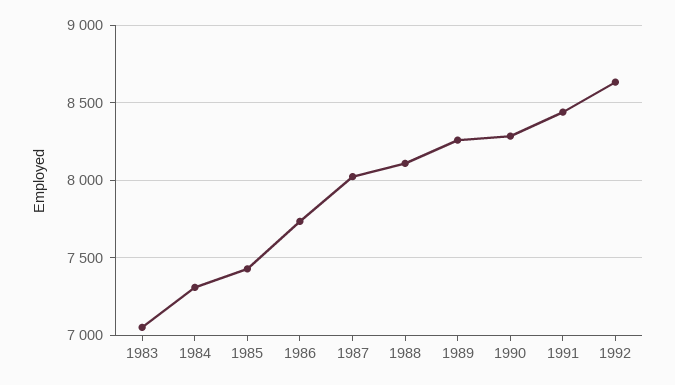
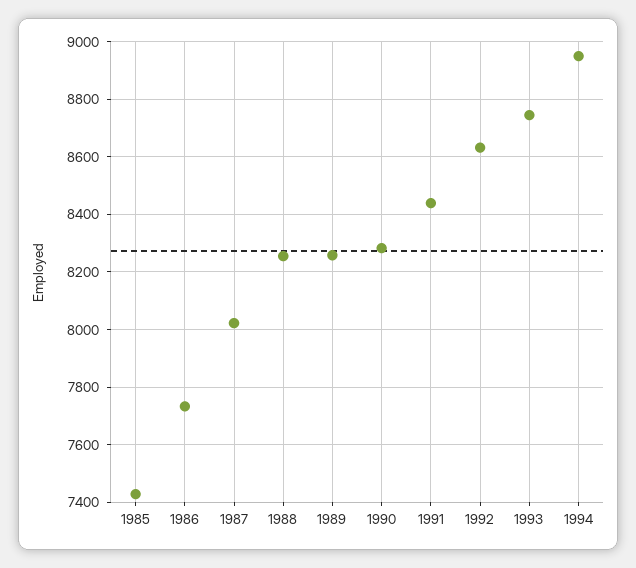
1983: 7050 -> none
1984: 7300 -> none
1988: 8100 -> 8250
1993: none -> 8750
1994: none -> 8950

